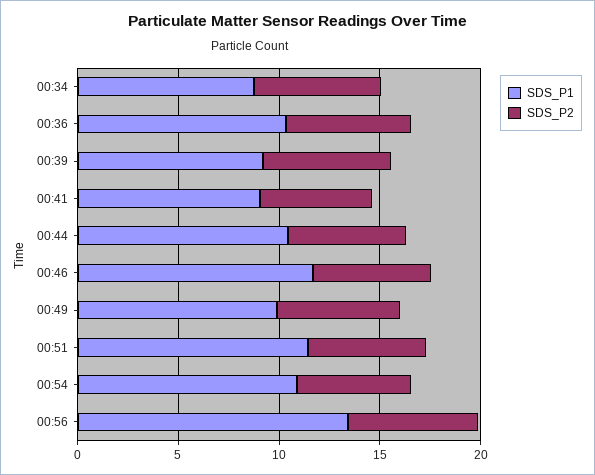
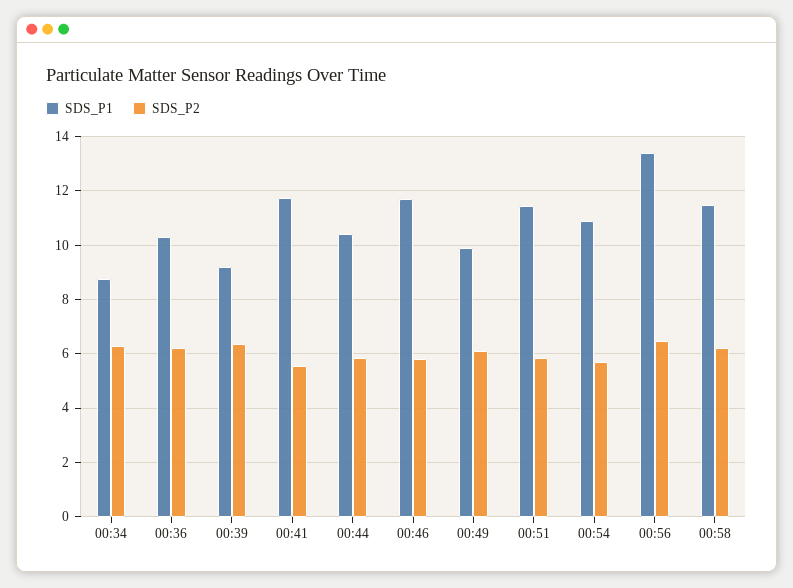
SDS_P1, 00:41: 9 -> 11.75
SDS_P1, 00:58: none -> 11.5
SDS_P2, 00:58: none -> 6.25

